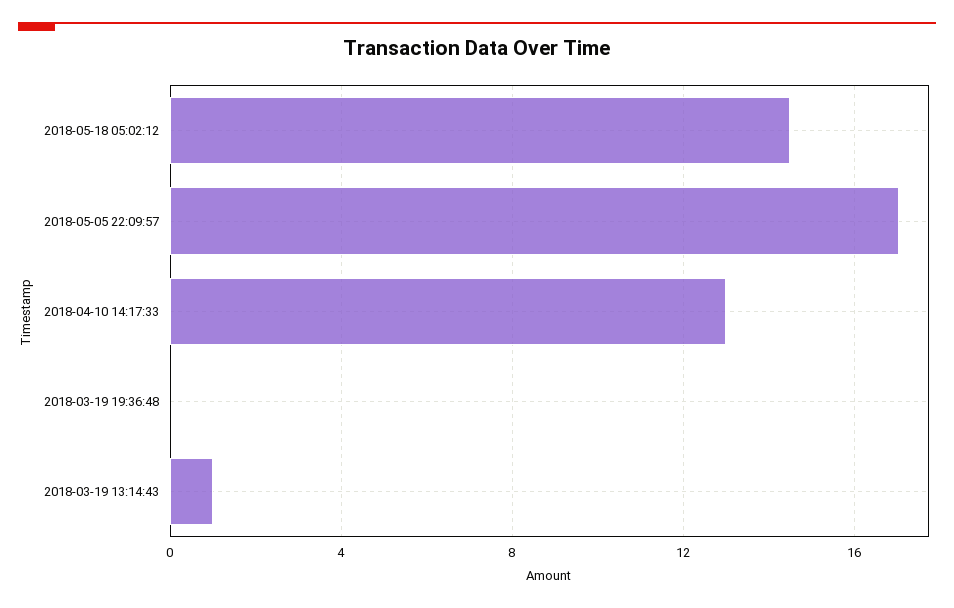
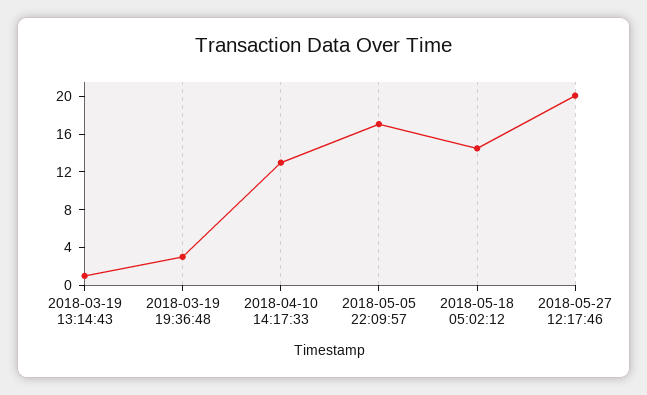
2018-03-19 19:36:48: 0 -> 3
2018-05-27 12:17:46: none -> 20

